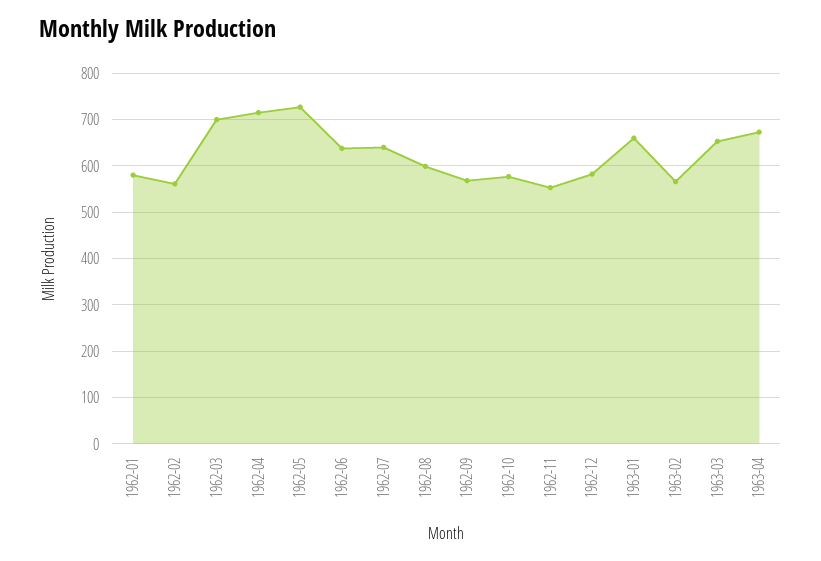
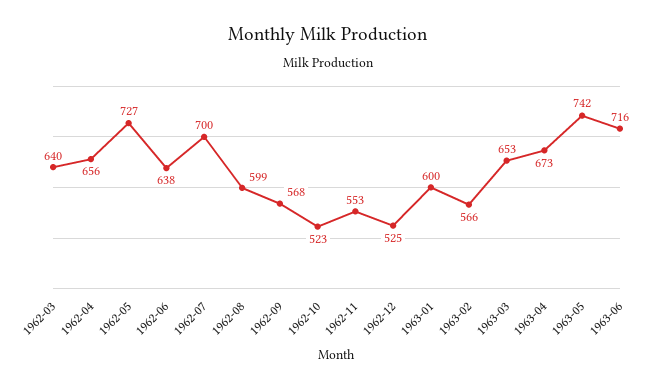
1962-01: 580 -> none
1962-02: 560 -> none
1962-03: 700 -> 640
1962-04: 720 -> 656
1962-07: 640 -> 700
1962-10: 580 -> 523
1962-12: 580 -> 525
1963-01: 660 -> 600
1963-05: none -> 742
1963-06: none -> 716

